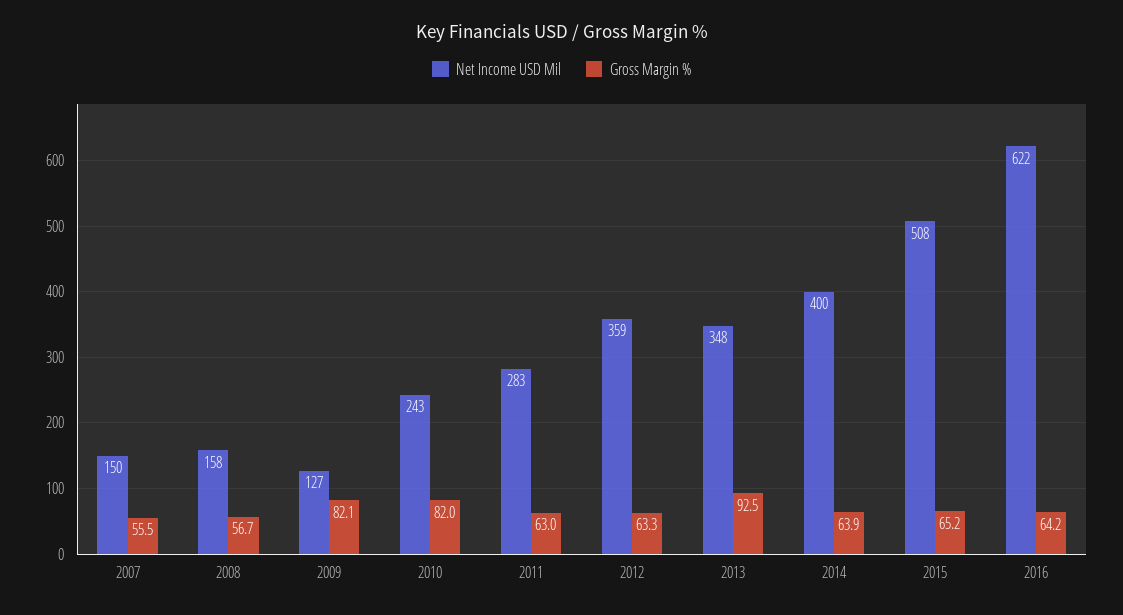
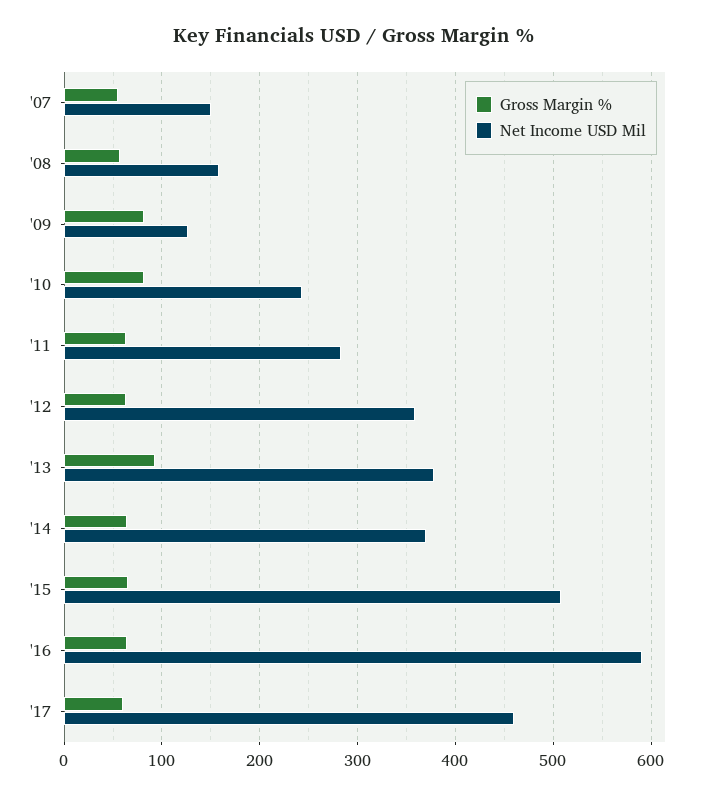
Net Income USD Mil, 2013: 348 -> 380
Net Income USD Mil, 2014: 400 -> 370
Net Income USD Mil, 2016: 622 -> 590
Gross Margin %, '17: none -> 60
Net Income USD Mil, '17: none -> 460

